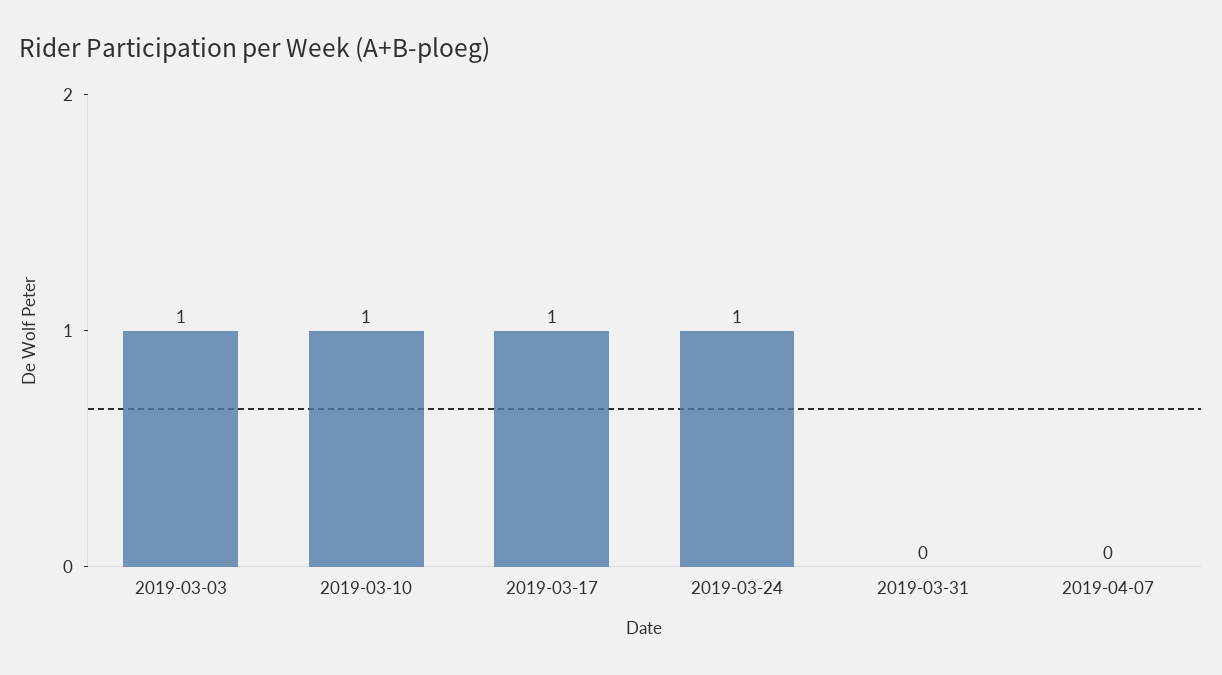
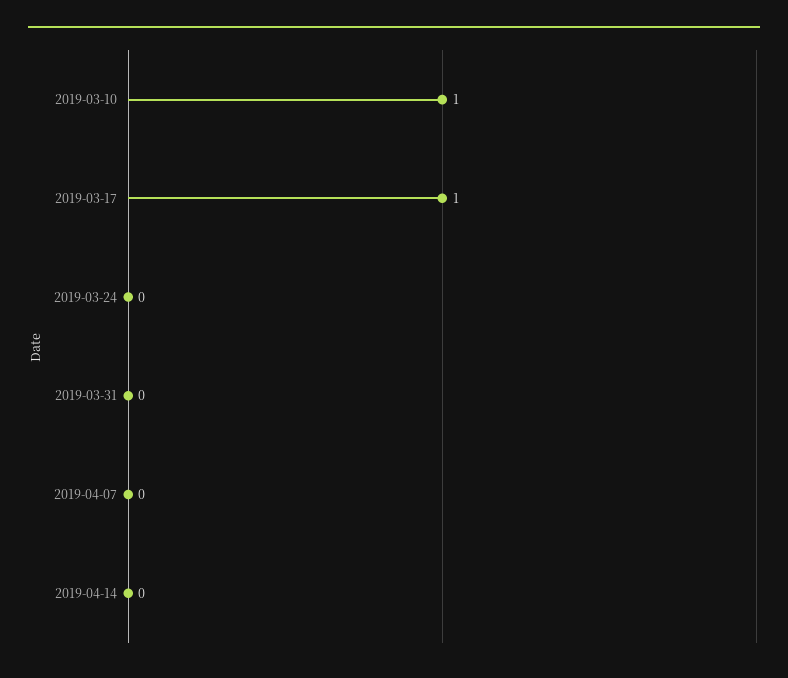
2019-03-03: 1 -> none
2019-03-24: 1 -> 0
2019-04-14: none -> 0

